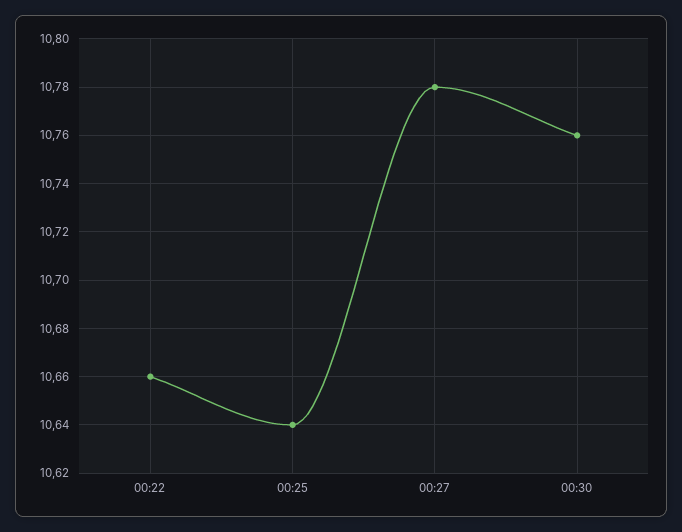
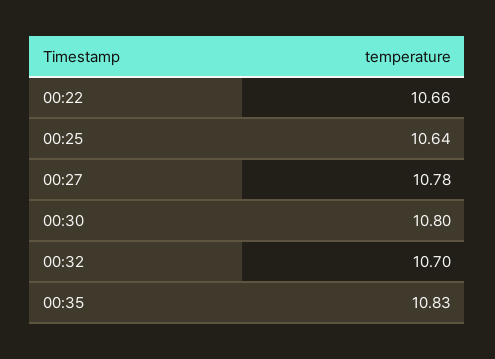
00:30: 10.76 -> 10.8
00:32: none -> 10.7
00:35: none -> 10.83

